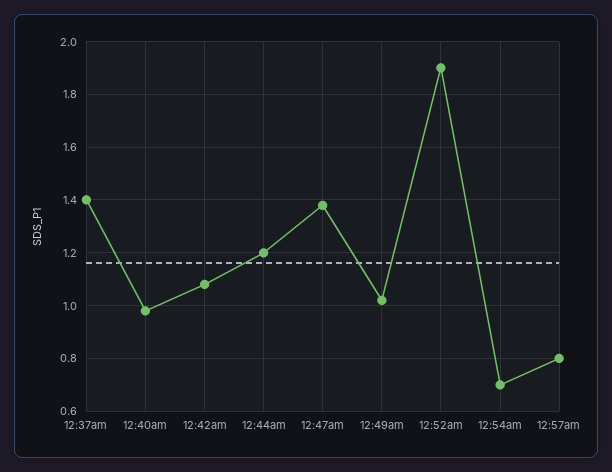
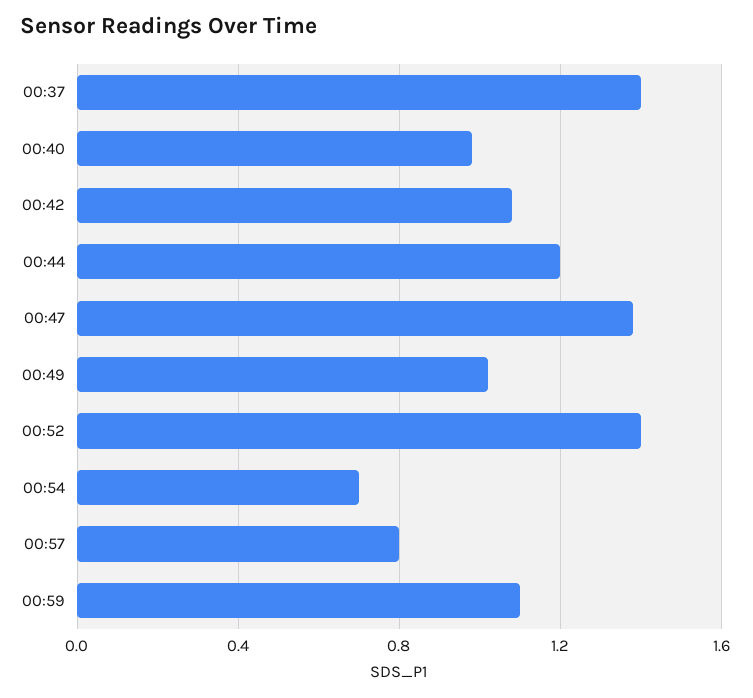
12:52am: 1.9 -> 1.4
00:59: none -> 1.1

